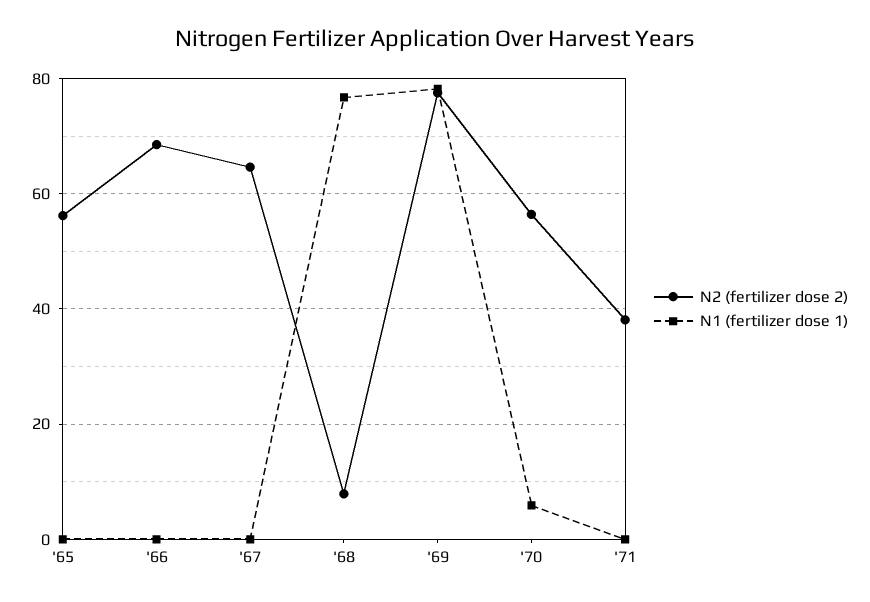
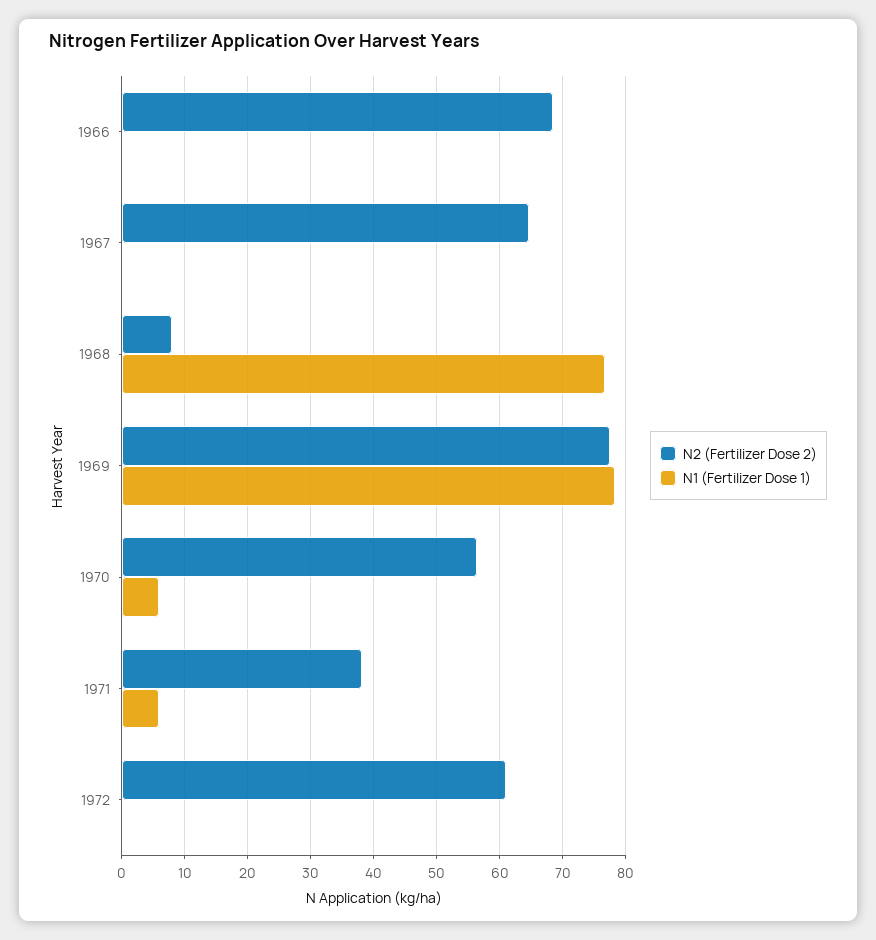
N2 (fertilizer dose 2), '65: 56 -> none
N1 (fertilizer dose 1), '65: 0 -> none
N1 (fertilizer dose 1), '71: 0 -> 6
N2 (fertilizer dose 2), 1972: none -> 61
N1 (fertilizer dose 1), 1972: none -> 0

